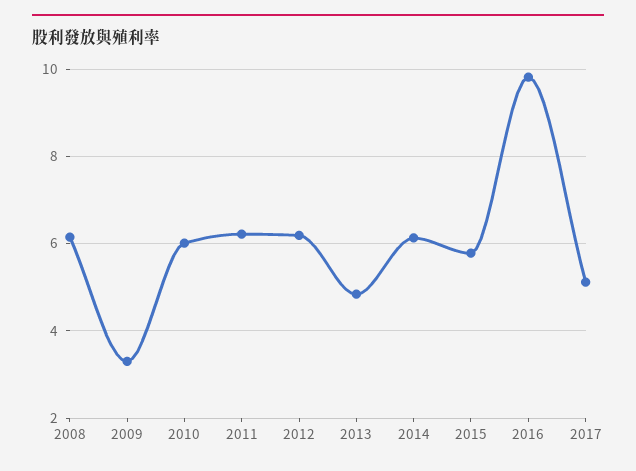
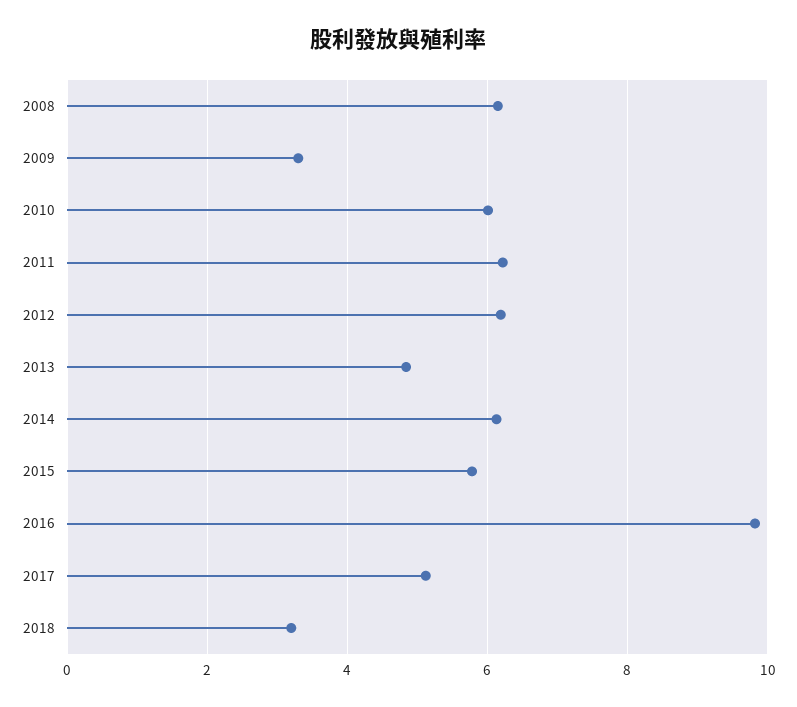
2018: none -> 3.2

